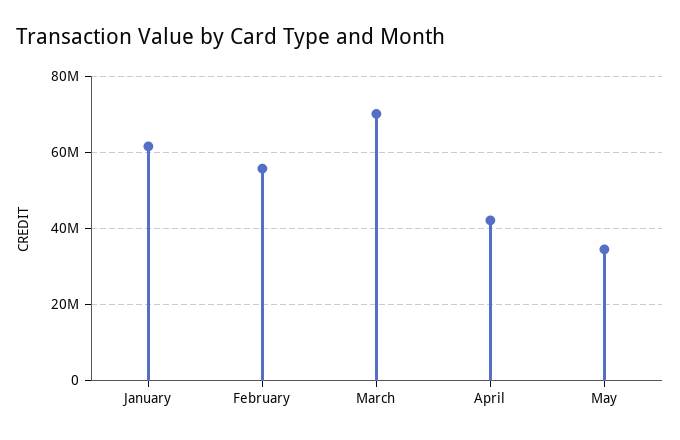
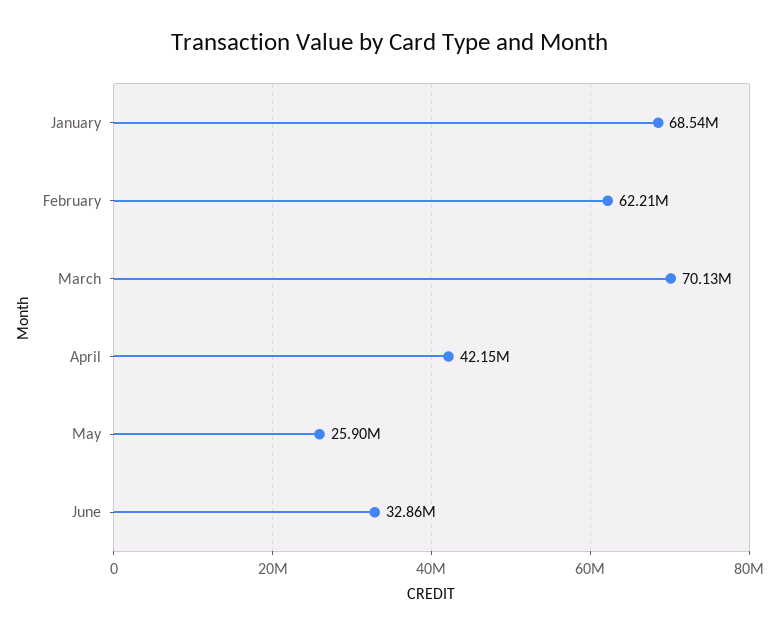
January: 62000000 -> 68540000
February: 56000000 -> 62210000
May: 34000000 -> 25900000
June: none -> 32860000

